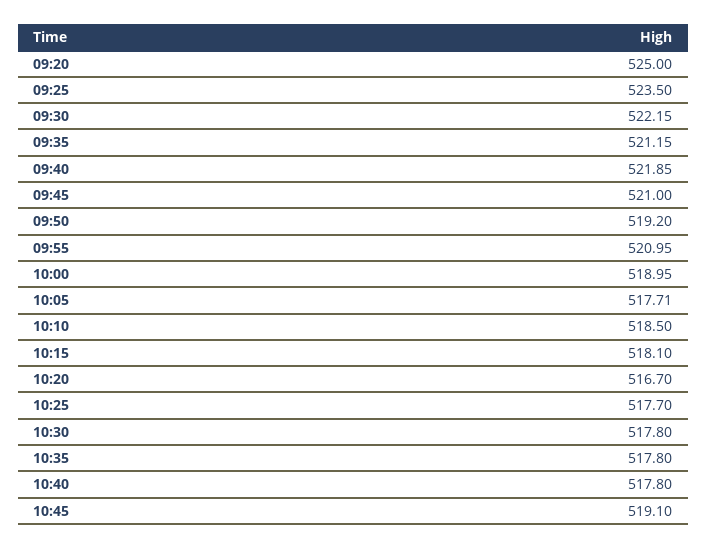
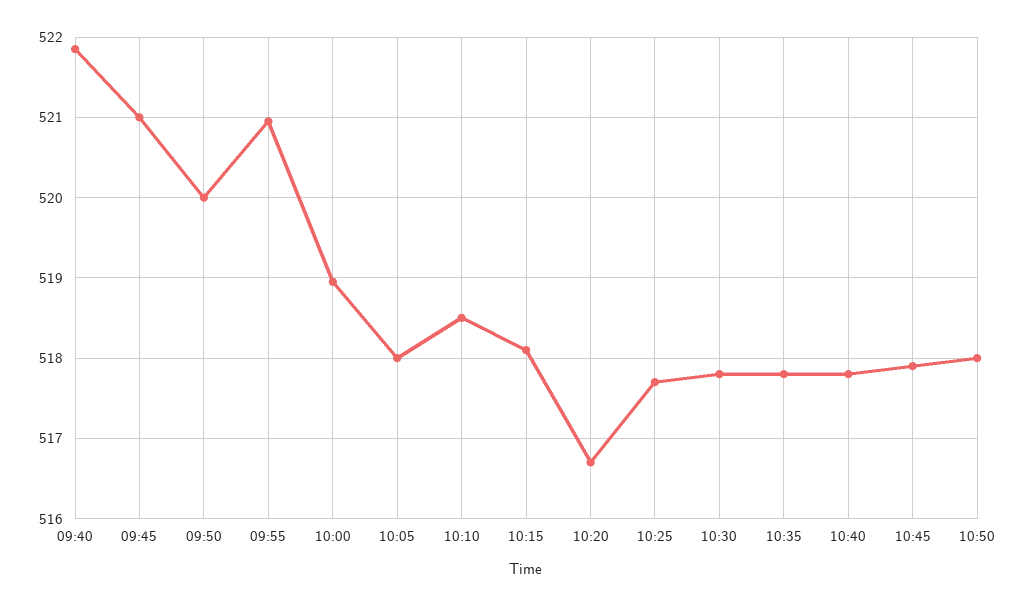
09:20: 525 -> none
09:25: 523.5 -> none
09:30: 522.15 -> none
09:35: 521.15 -> none
09:50: 519.2 -> 520
10:05: 517.71 -> 518
10:45: 519.1 -> 517.9
10:50: none -> 518

